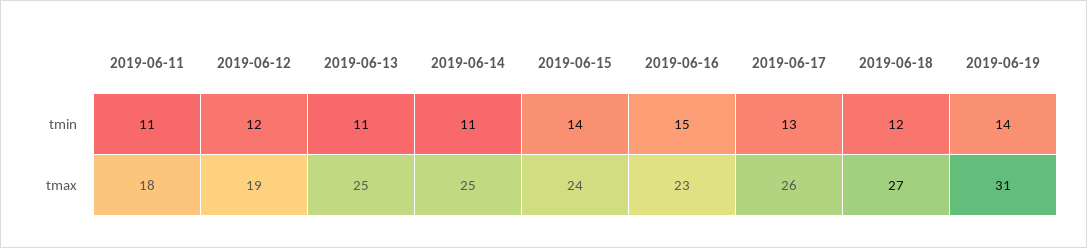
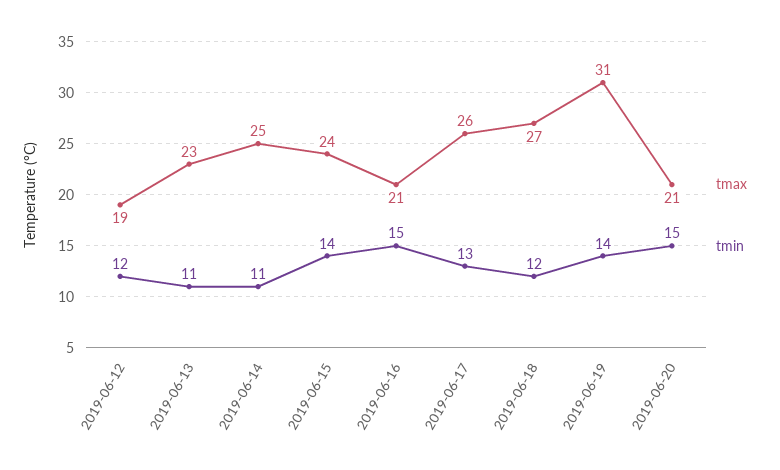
tmin, 2019-06-11: 11 -> none
tmax, 2019-06-11: 18 -> none
tmax, 2019-06-13: 25 -> 23
tmax, 2019-06-16: 23 -> 21
tmax, 2019-06-20: none -> 21
tmin, 2019-06-20: none -> 15

